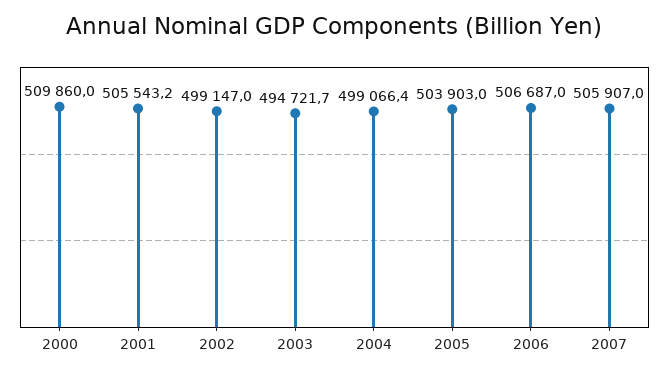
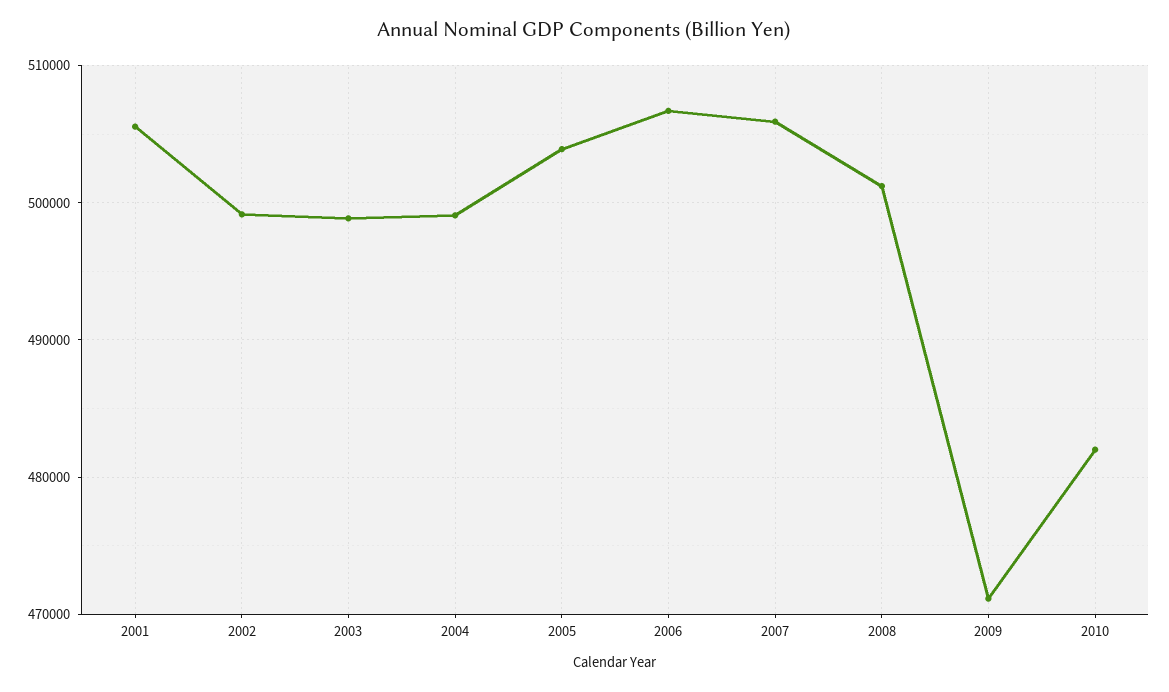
2000: 509860 -> none
2003: 494721.7 -> 499000
2008: none -> 501000
2009: none -> 471000
2010: none -> 482000

